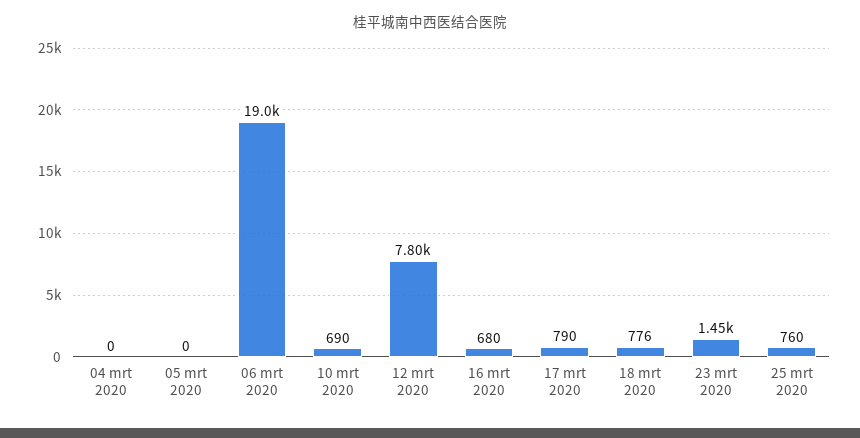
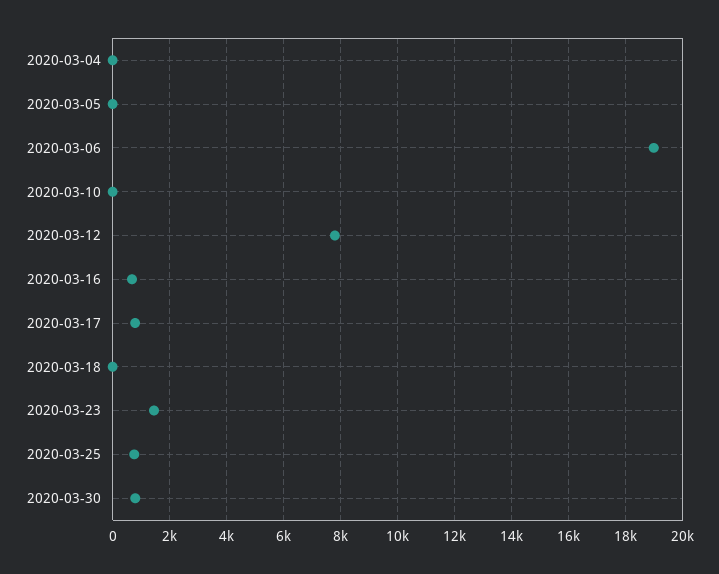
10 mrt 2020: 690 -> 0
18 mrt 2020: 776 -> 0
2020-03-30: none -> 750

